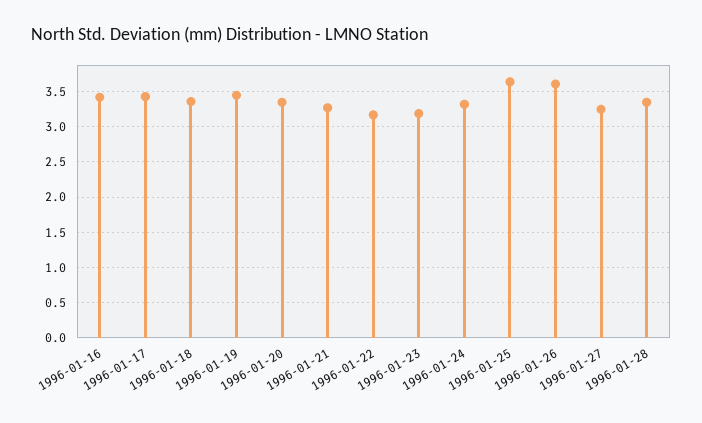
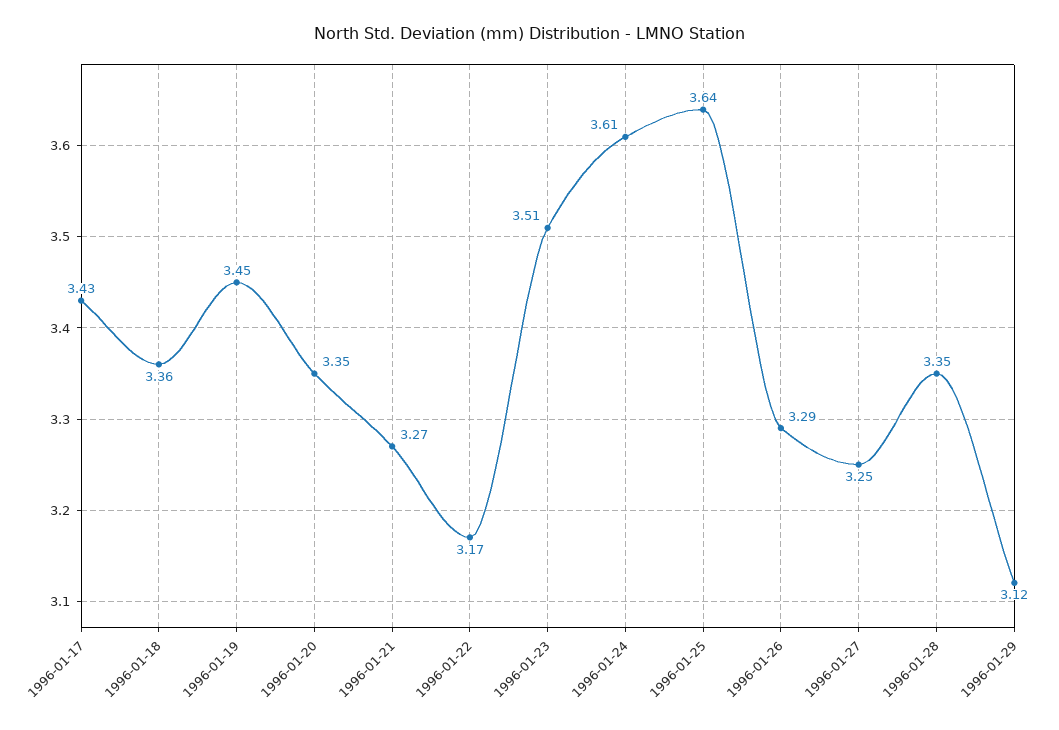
1996-01-16: 3.4 -> none
1996-01-23: 3.2 -> 3.51
1996-01-24: 3.3 -> 3.61
1996-01-26: 3.6 -> 3.29
1996-01-29: none -> 3.12

